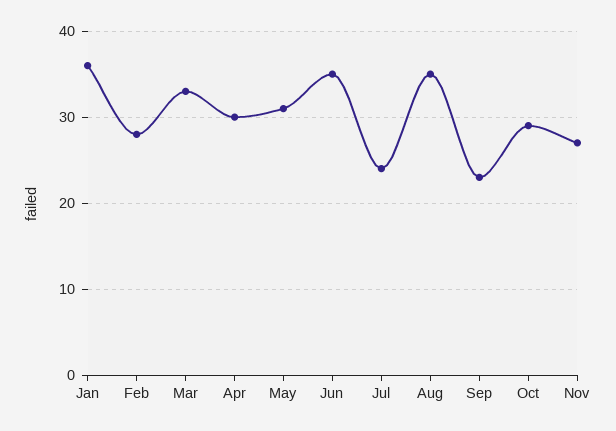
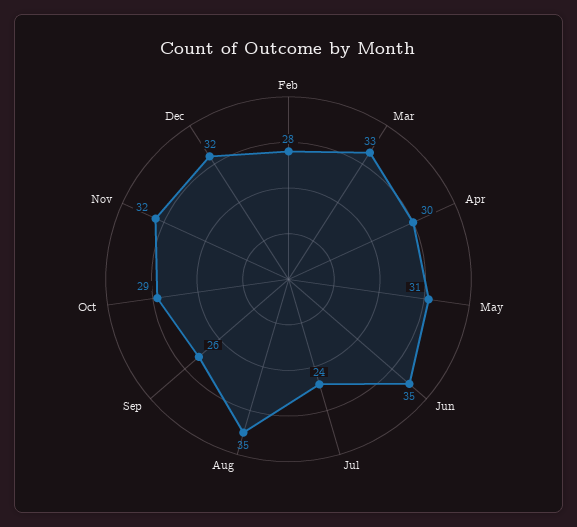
Jan: 36 -> none
Sep: 23 -> 26
Nov: 27 -> 32
Dec: none -> 32

